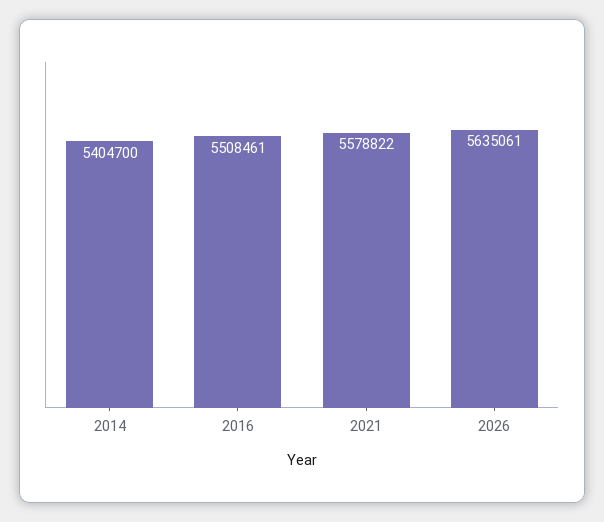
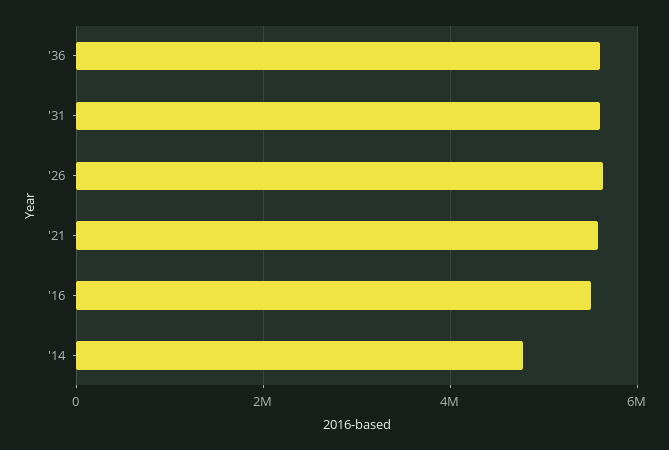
2014: 5404700 -> 4800000
'36: none -> 5600000
'31: none -> 5600000

